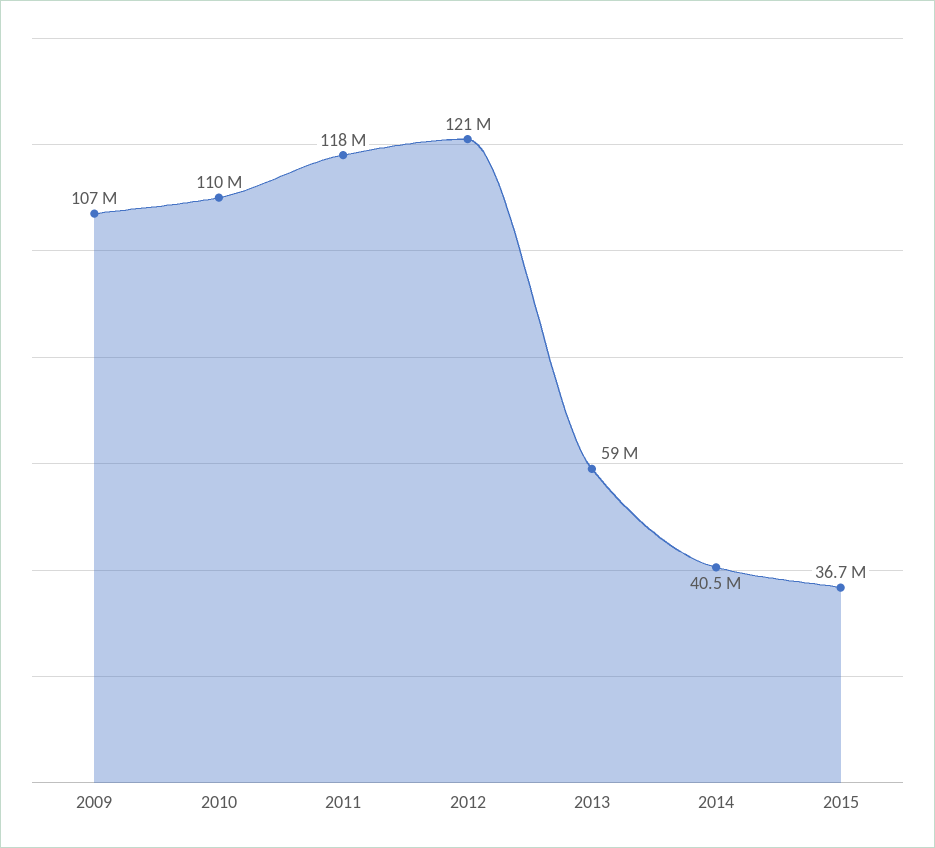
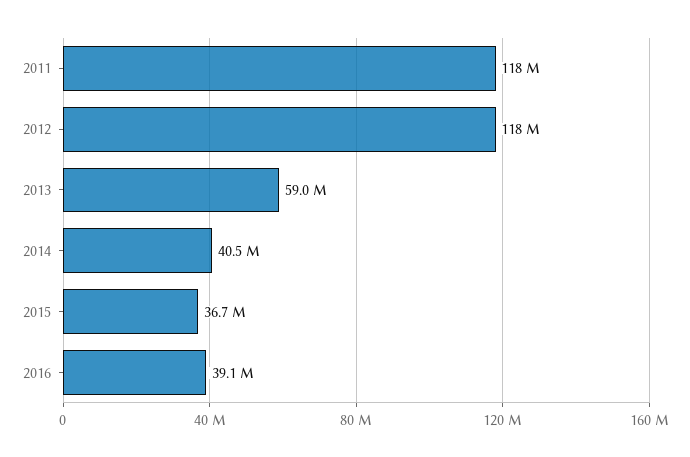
2009: 107000000 -> none
2010: 110000000 -> none
2012: 121000000 -> 118000000
2016: none -> 39100000

